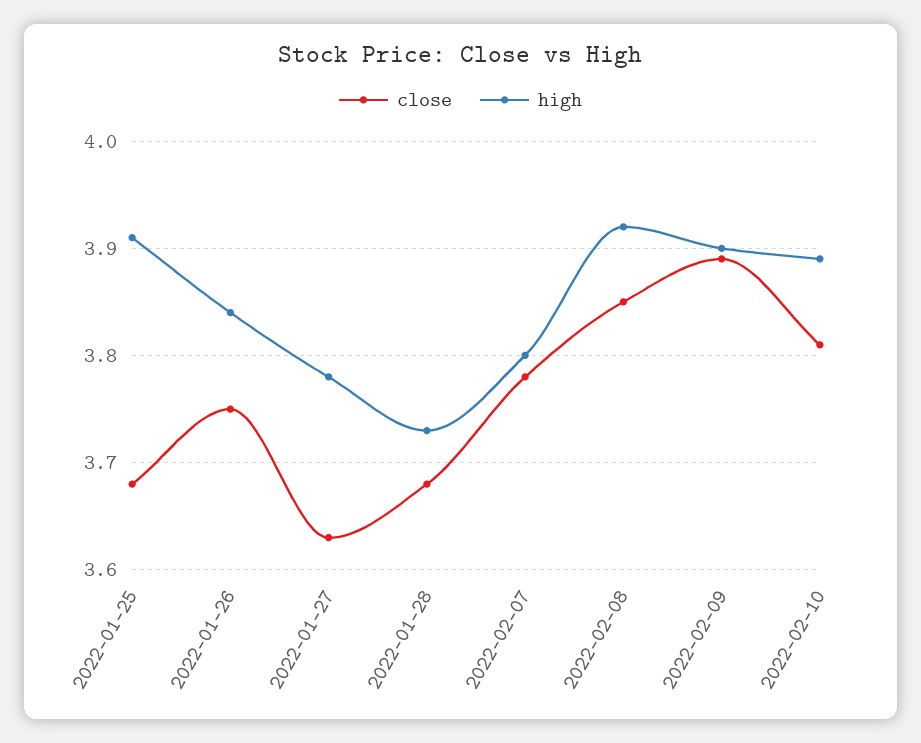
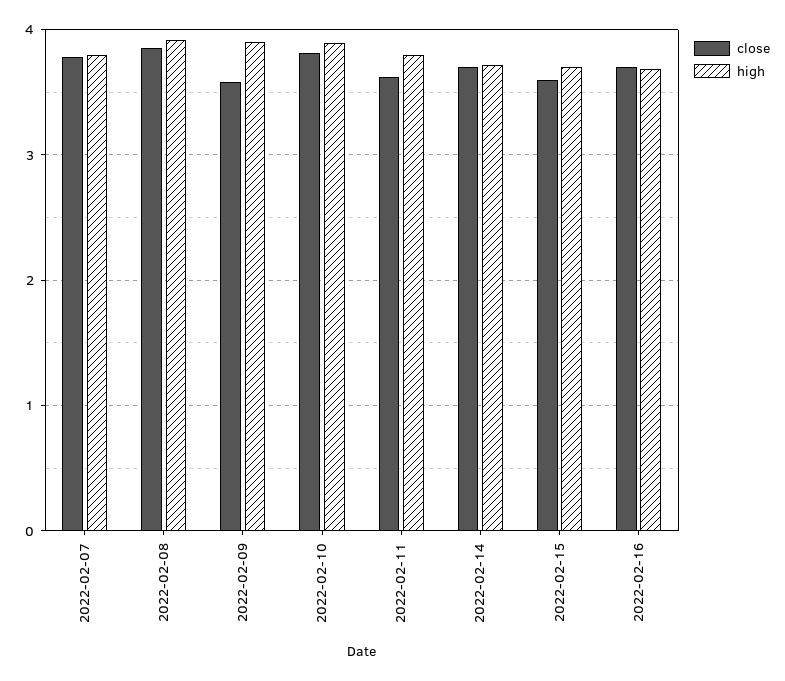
close, 2022-01-25: 3.68 -> none
high, 2022-01-25: 3.91 -> none
close, 2022-01-26: 3.75 -> none
high, 2022-01-26: 3.84 -> none
close, 2022-01-27: 3.63 -> none
high, 2022-01-27: 3.78 -> none
close, 2022-01-28: 3.68 -> none
high, 2022-01-28: 3.73 -> none
close, 2022-02-09: 3.89 -> 3.6
close, 2022-02-11: none -> 3.6
high, 2022-02-11: none -> 3.8
close, 2022-02-14: none -> 3.7
high, 2022-02-14: none -> 3.7
close, 2022-02-15: none -> 3.6
high, 2022-02-15: none -> 3.7
close, 2022-02-16: none -> 3.7
high, 2022-02-16: none -> 3.7

